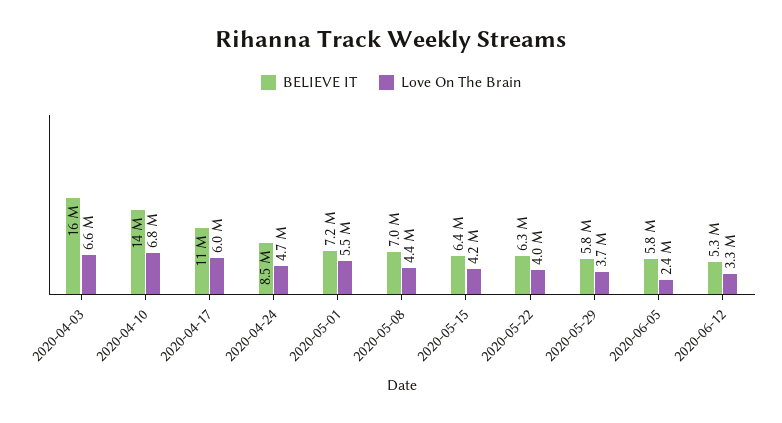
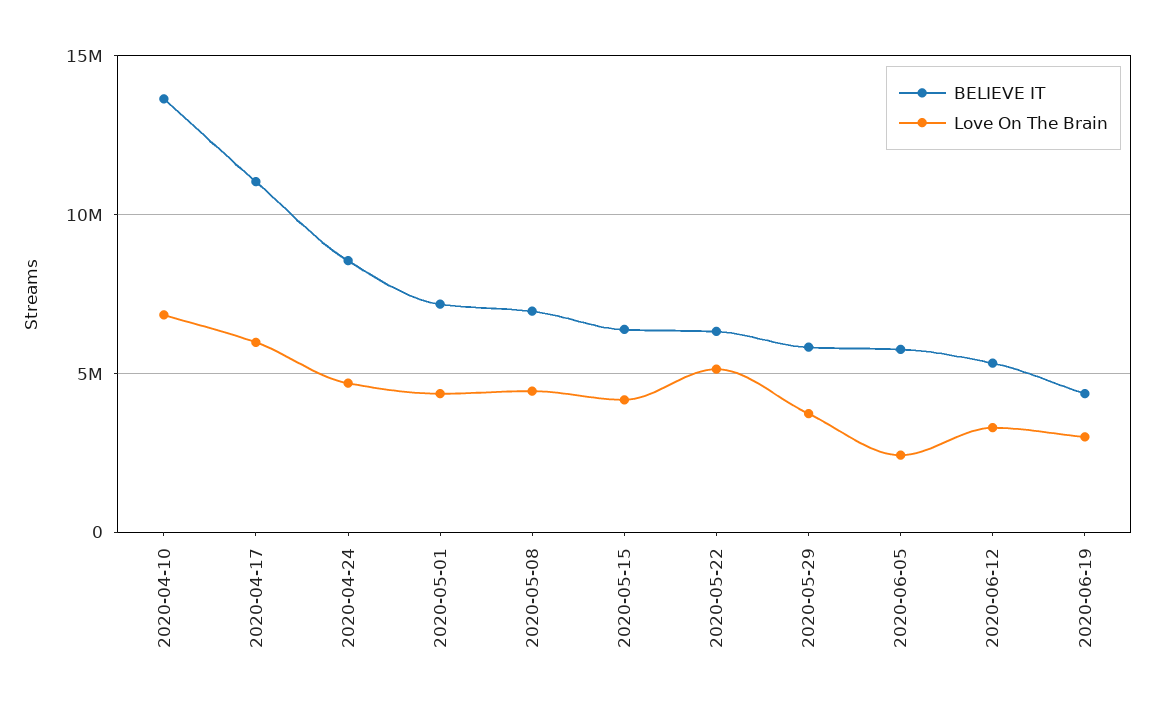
BELIEVE IT, 2020-04-03: 16000000 -> none
Love On The Brain, 2020-04-03: 6600000 -> none
Love On The Brain, 2020-05-01: 5500000 -> 4500000
Love On The Brain, 2020-05-22: 4000000 -> 5000000
BELIEVE IT, 2020-06-19: none -> 4500000
Love On The Brain, 2020-06-19: none -> 3000000

